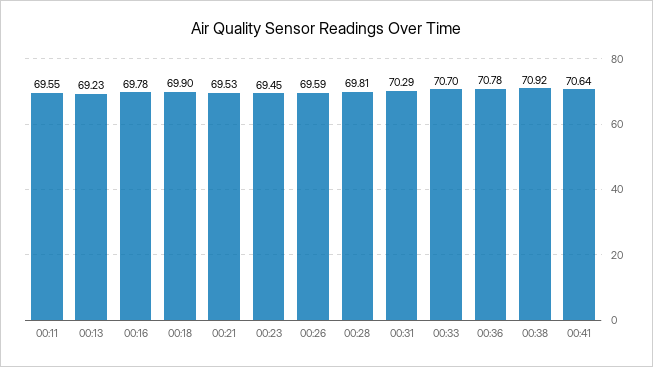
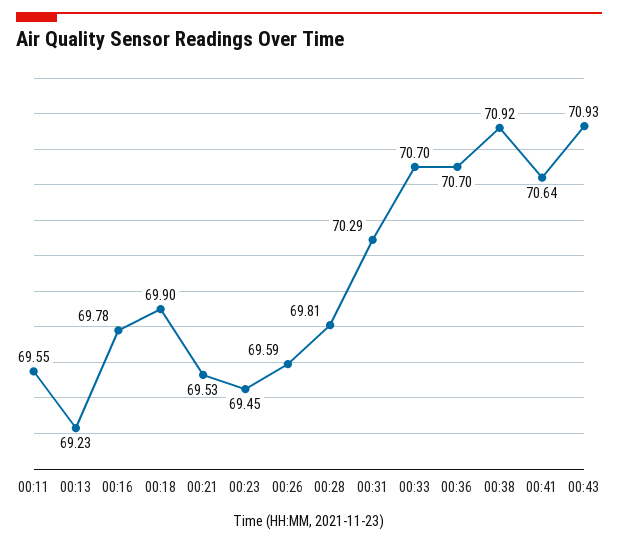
00:36: 70.78 -> 70.7
00:43: none -> 70.93

